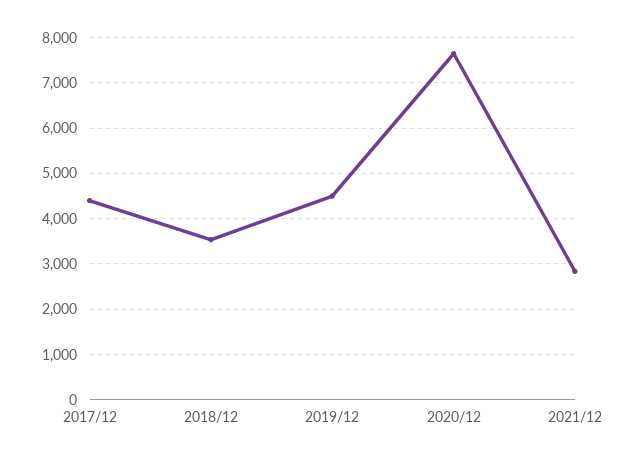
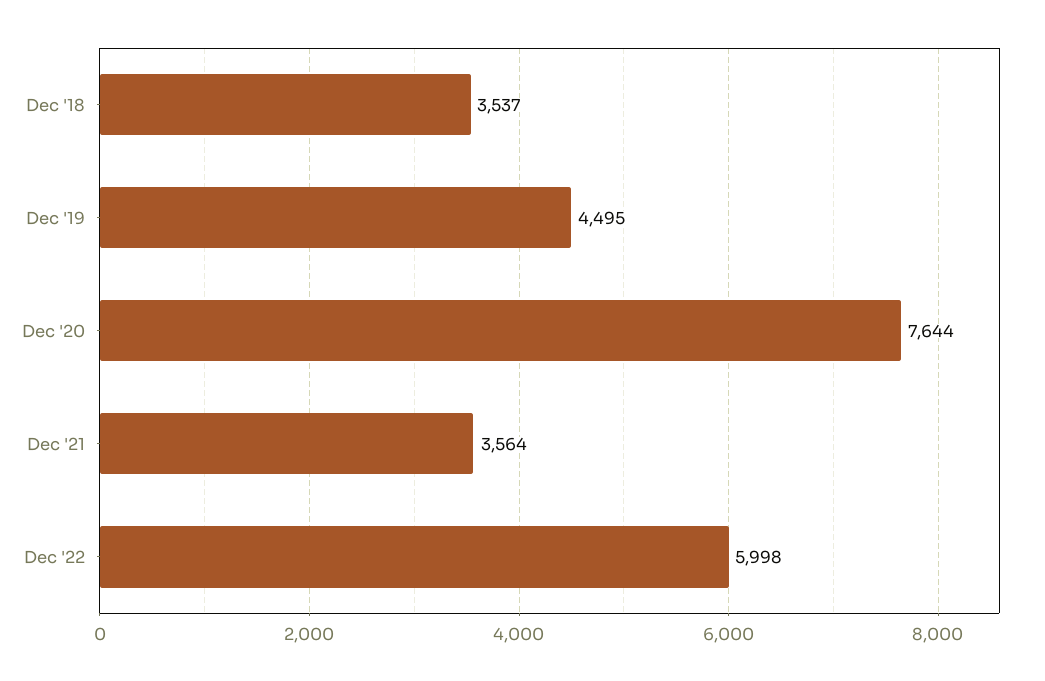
2017/12: 4400 -> none
2021/12: 2800 -> 3564
Dec '22: none -> 5998

